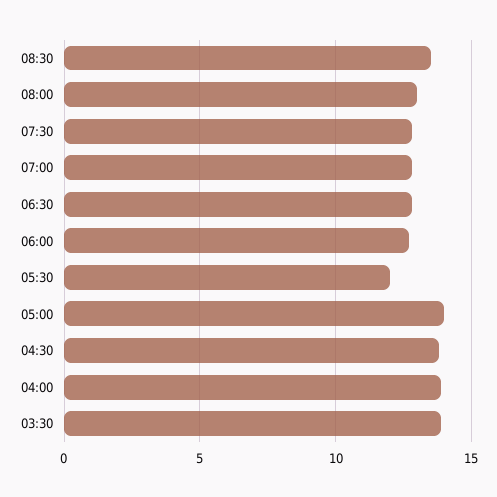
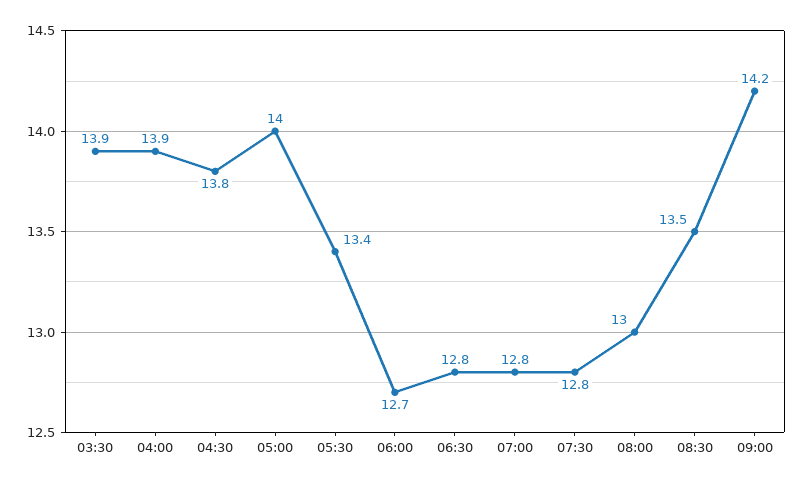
05:30: 12 -> 13.4
09:00: none -> 14.2

